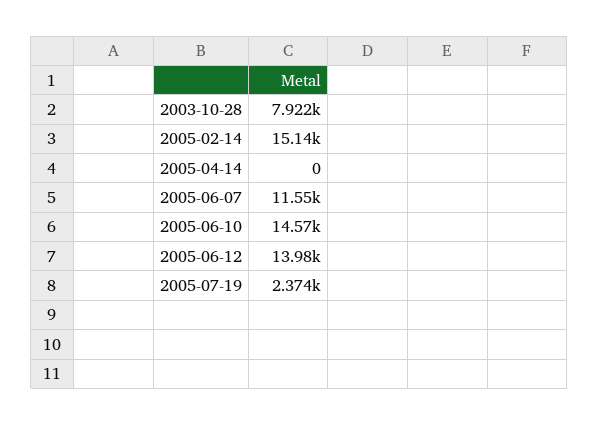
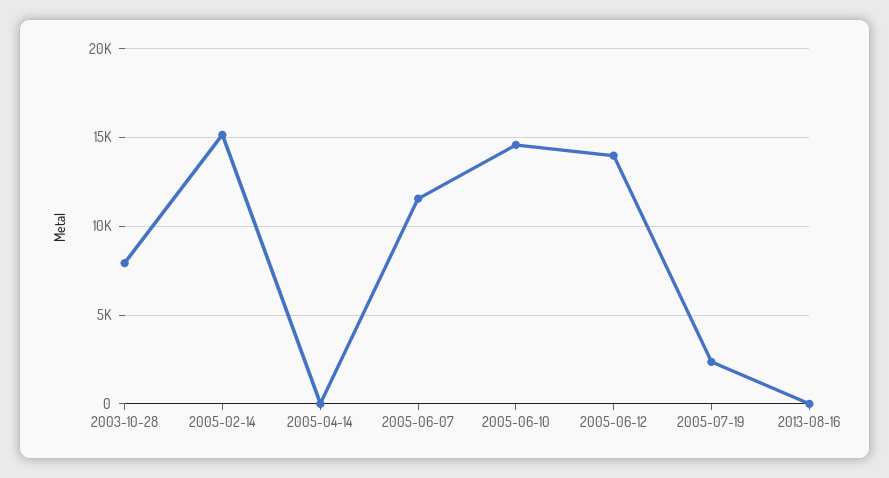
2013-08-16: none -> 0

